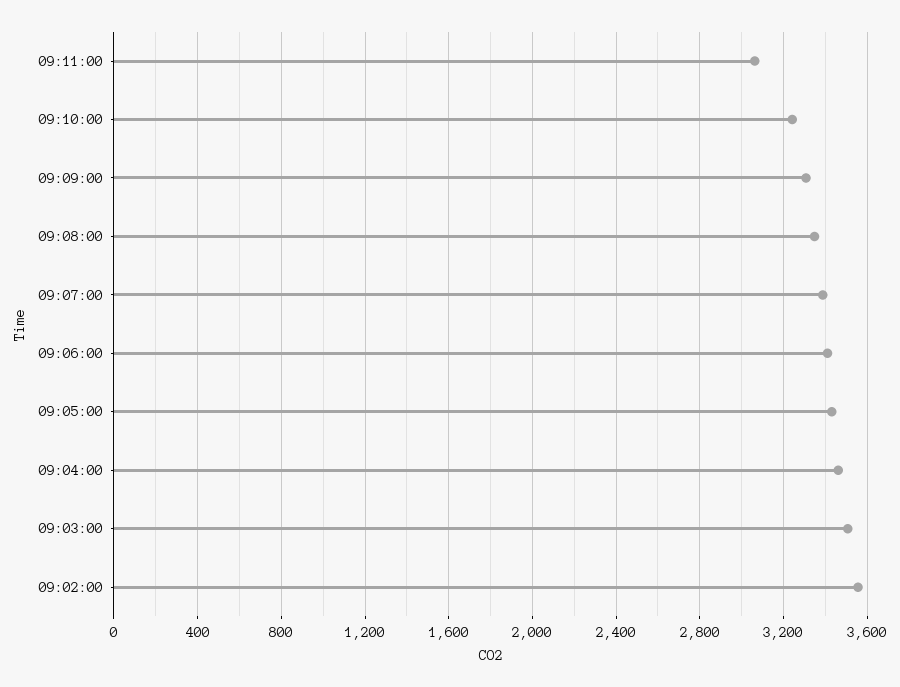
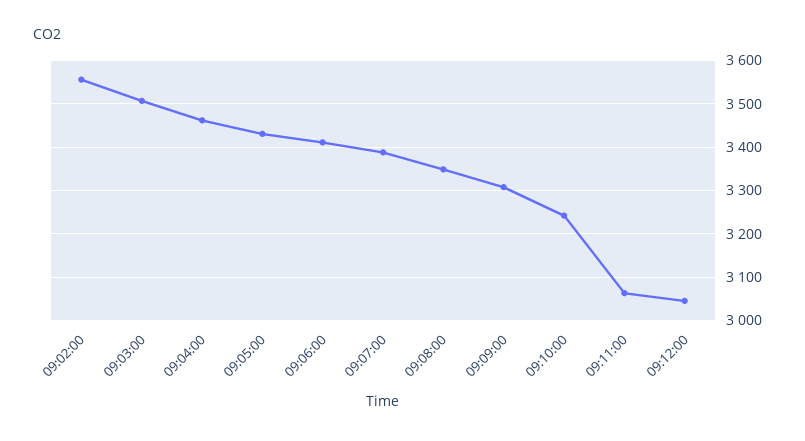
09:12:00: none -> 3040

